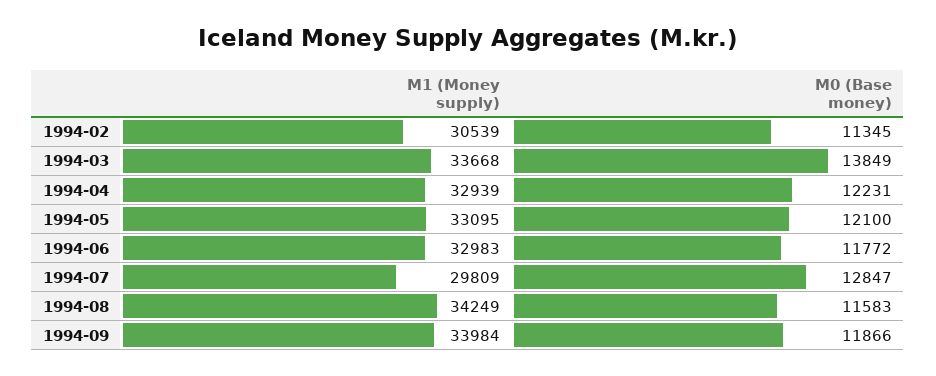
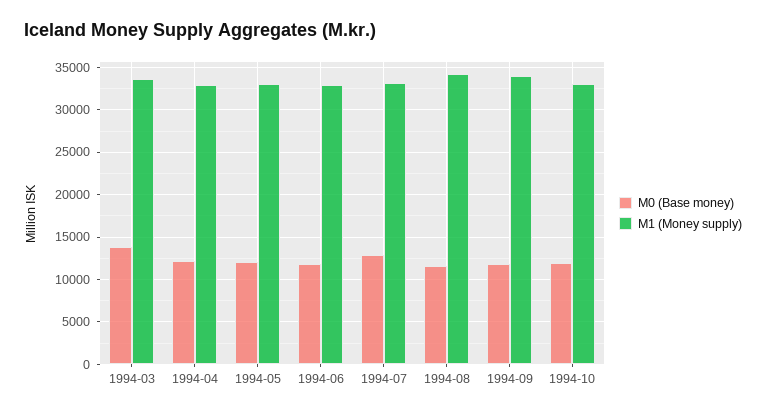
M1 (Money supply), 1994-02: 30539 -> none
M0 (Base money), 1994-02: 11345 -> none
M1 (Money supply), 1994-07: 29809 -> 33000
M0 (Base money), 1994-10: none -> 12000
M1 (Money supply), 1994-10: none -> 33000

